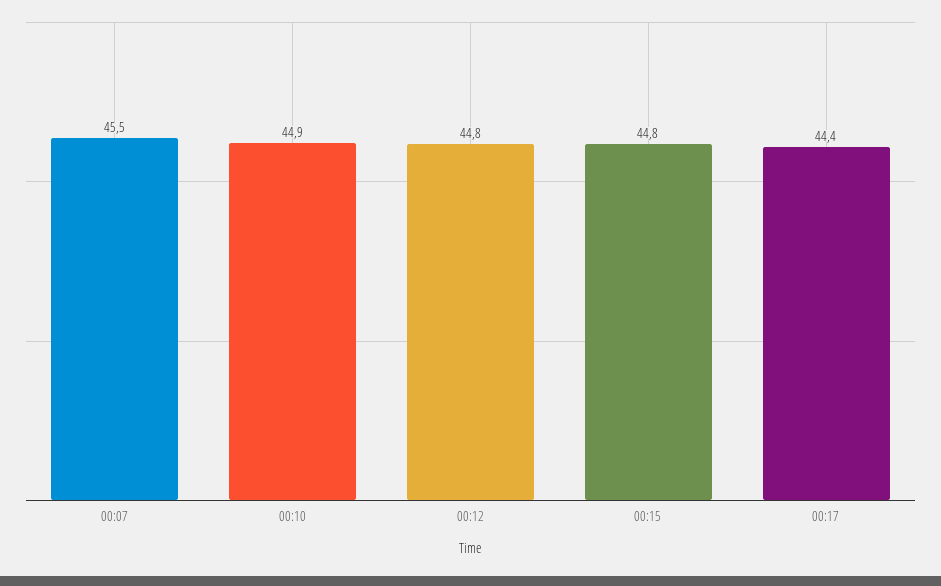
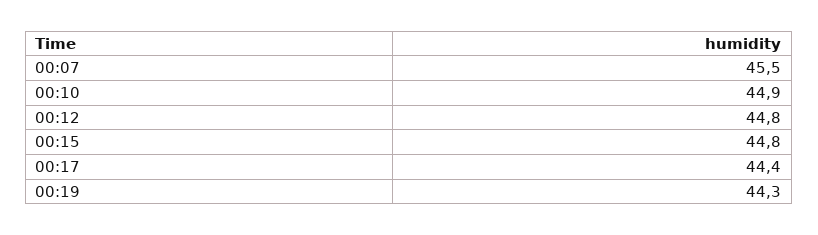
00:19: none -> 44.3

